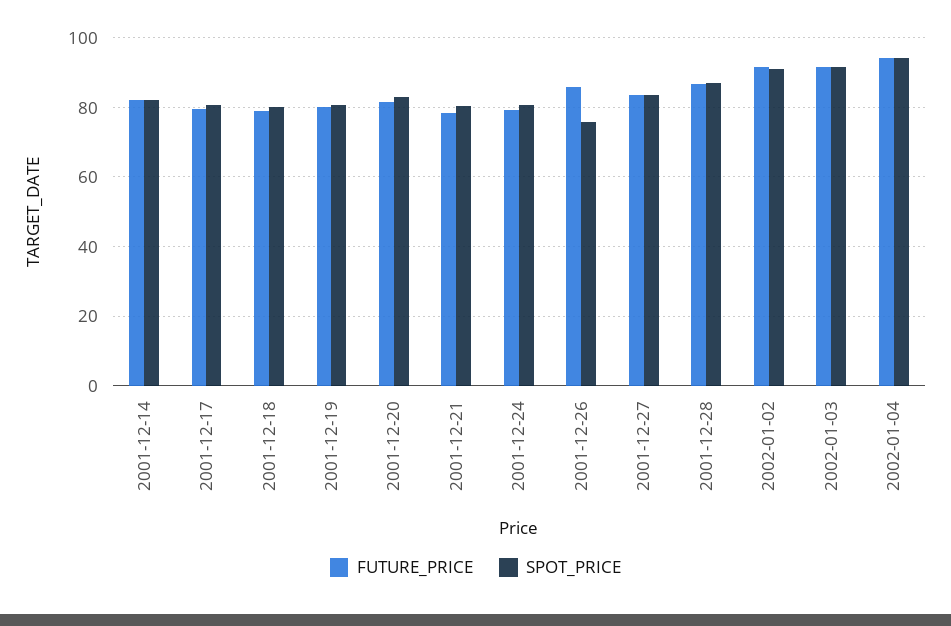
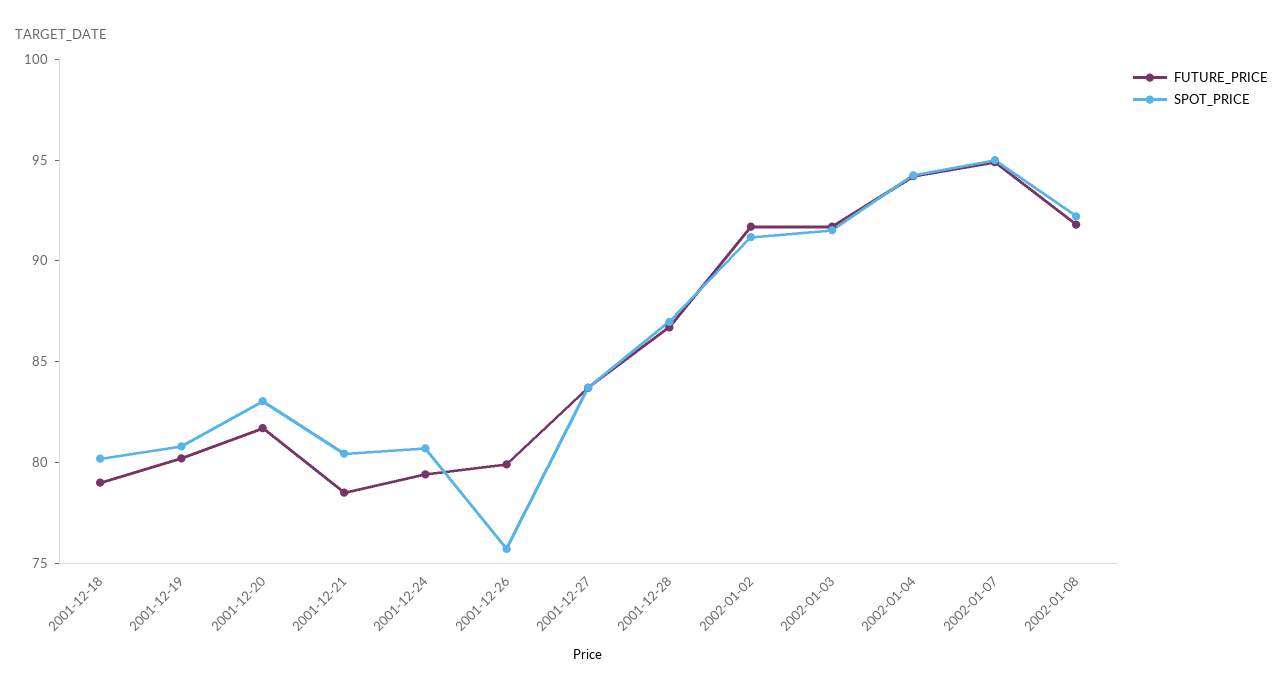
FUTURE_PRICE, 2001-12-14: 82 -> none
SPOT_PRICE, 2001-12-14: 82 -> none
FUTURE_PRICE, 2001-12-17: 80 -> none
SPOT_PRICE, 2001-12-17: 80 -> none
FUTURE_PRICE, 2001-12-26: 86 -> 80
FUTURE_PRICE, 2002-01-07: none -> 95
SPOT_PRICE, 2002-01-07: none -> 95
FUTURE_PRICE, 2002-01-08: none -> 92
SPOT_PRICE, 2002-01-08: none -> 92

